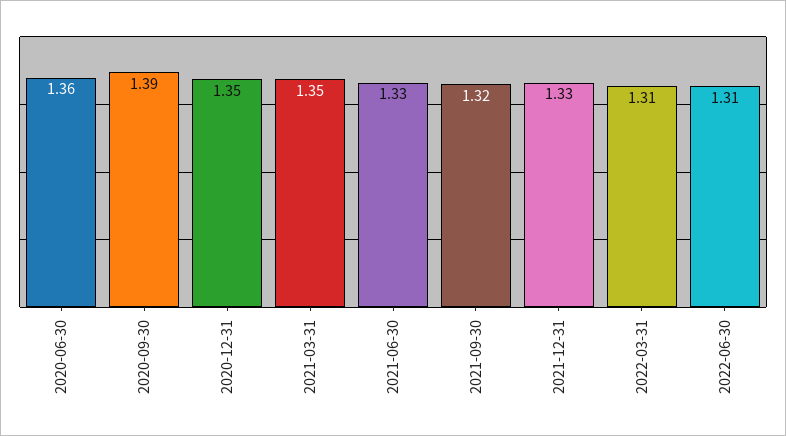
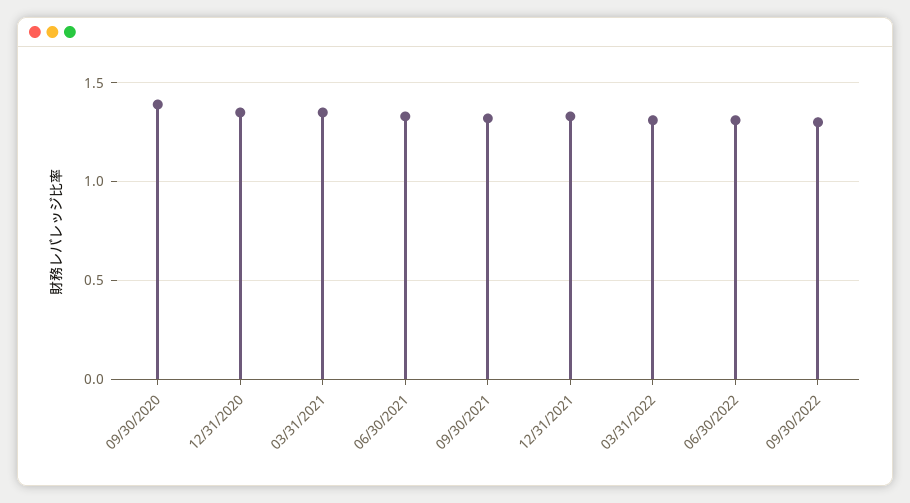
2020-06-30: 1.36 -> none
09/30/2022: none -> 1.3

